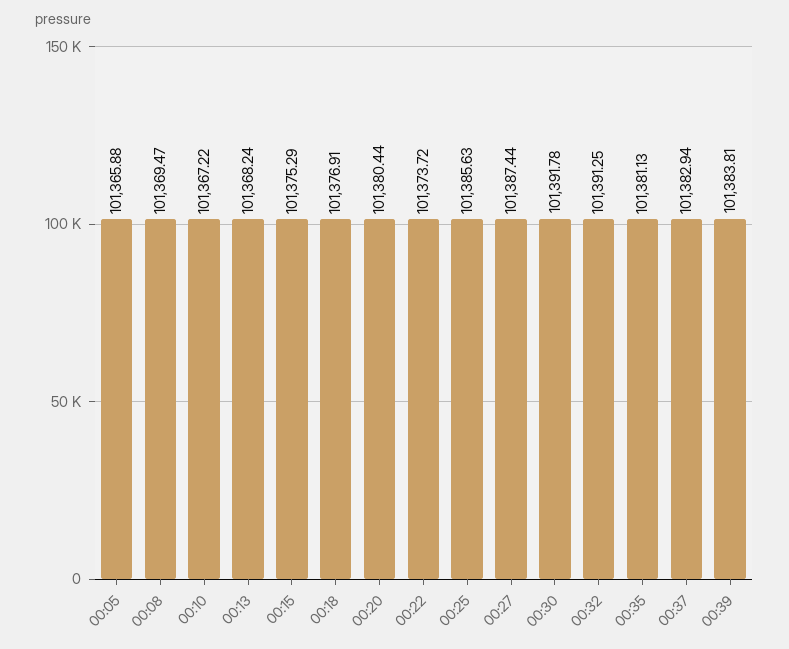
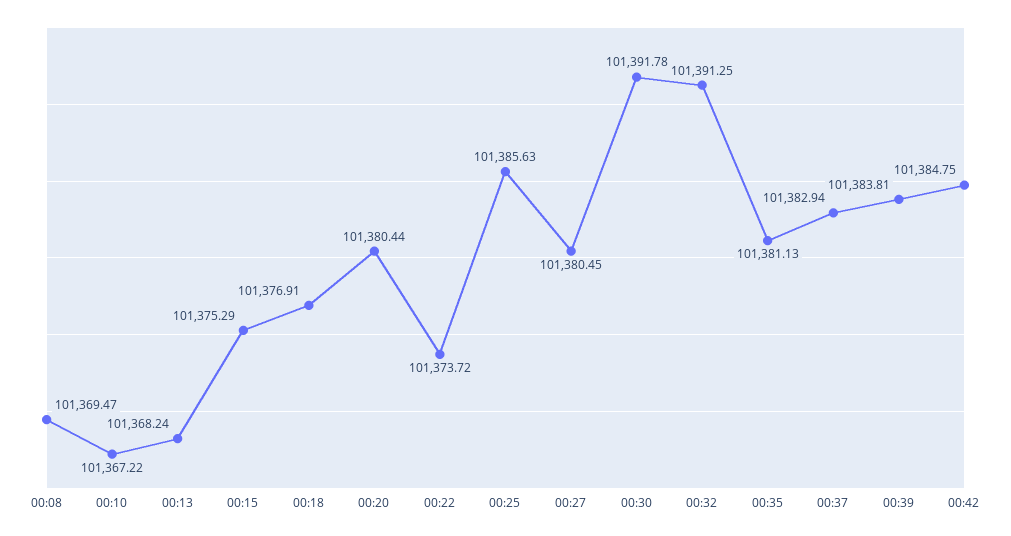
00:05: 101365.88 -> none
00:27: 101387.44 -> 101380.45
00:42: none -> 101384.75

